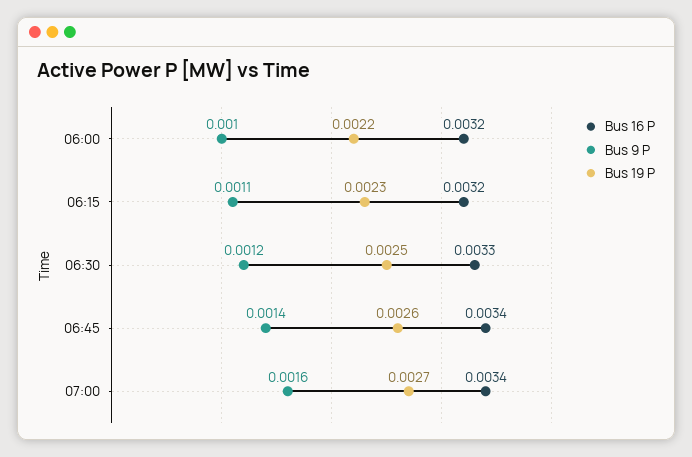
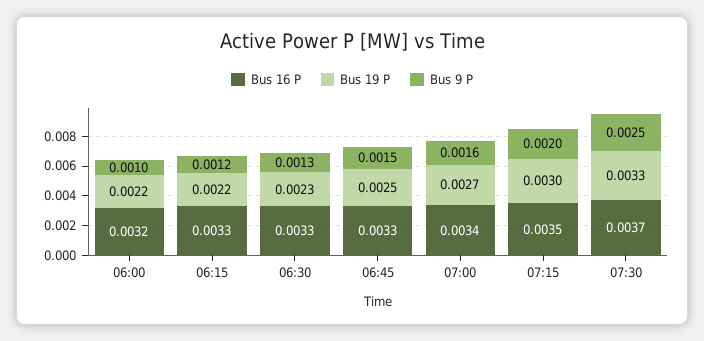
Bus 16 P, 06:15: 0.0032 -> 0.0033
Bus 9 P, 06:15: 0.0011 -> 0.0012
Bus 19 P, 06:15: 0.0023 -> 0.0022
Bus 9 P, 06:30: 0.0012 -> 0.0013
Bus 19 P, 06:30: 0.0025 -> 0.0023
Bus 16 P, 06:45: 0.0034 -> 0.0033
Bus 9 P, 06:45: 0.0014 -> 0.0015
Bus 19 P, 06:45: 0.0026 -> 0.0025
Bus 16 P, 07:15: none -> 0.0035
Bus 19 P, 07:15: none -> 0.003
Bus 9 P, 07:15: none -> 0.002
Bus 16 P, 07:30: none -> 0.0037
Bus 19 P, 07:30: none -> 0.0033
Bus 9 P, 07:30: none -> 0.0025

